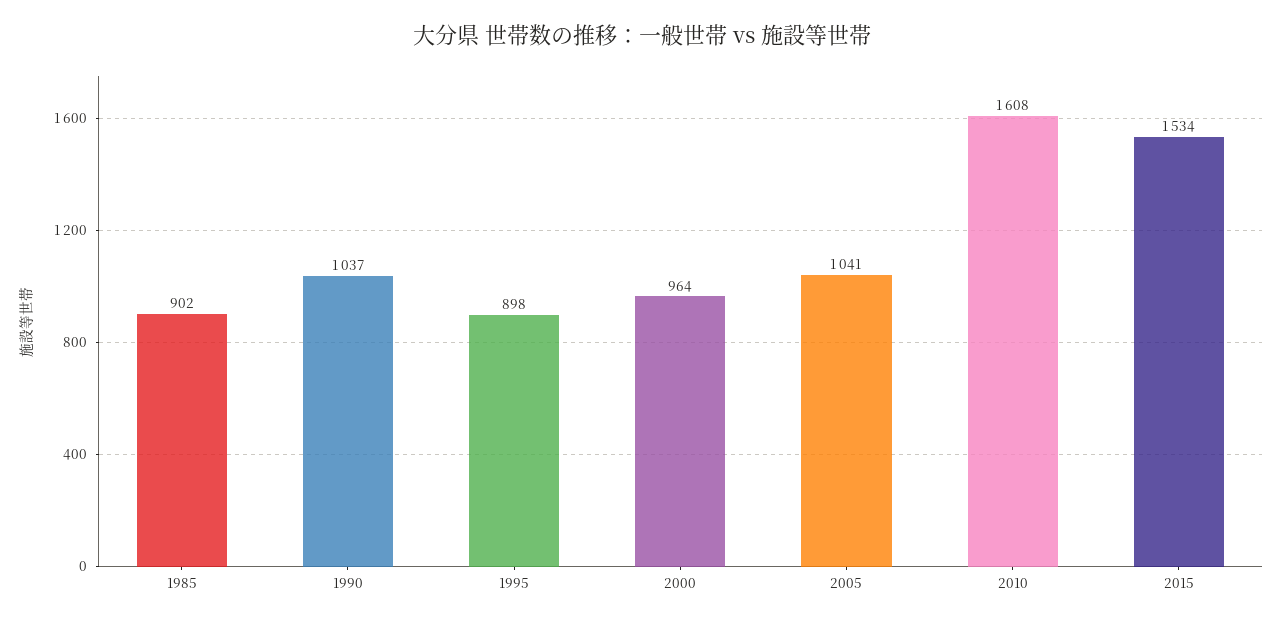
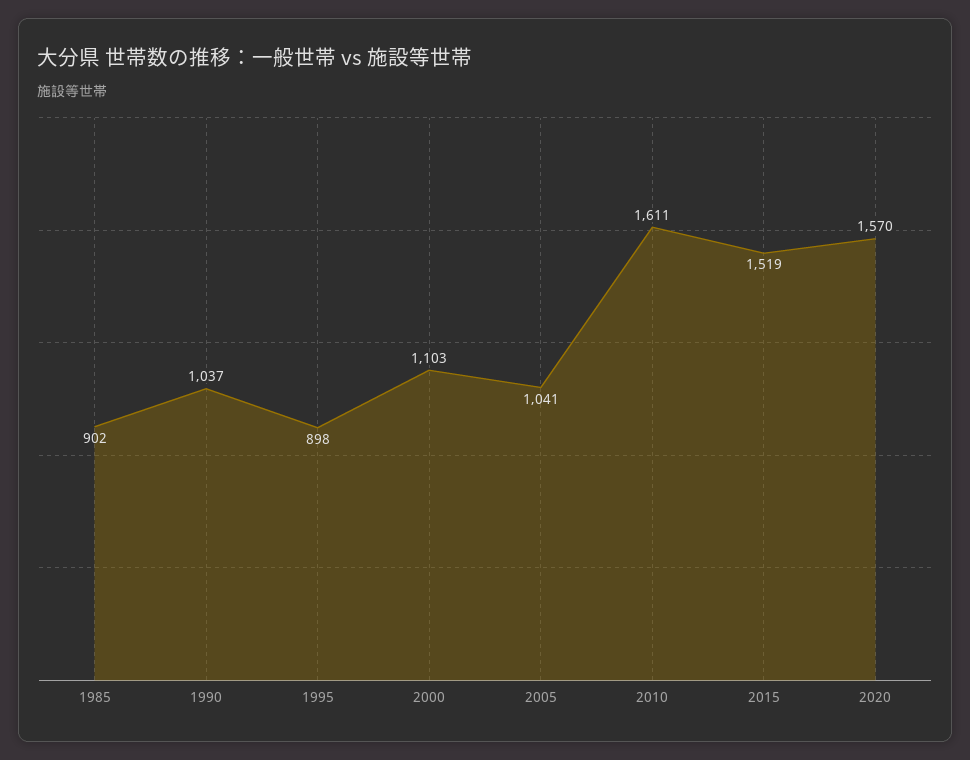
2000: 964 -> 1103
2010: 1608 -> 1611
2015: 1534 -> 1519
2020: none -> 1570

